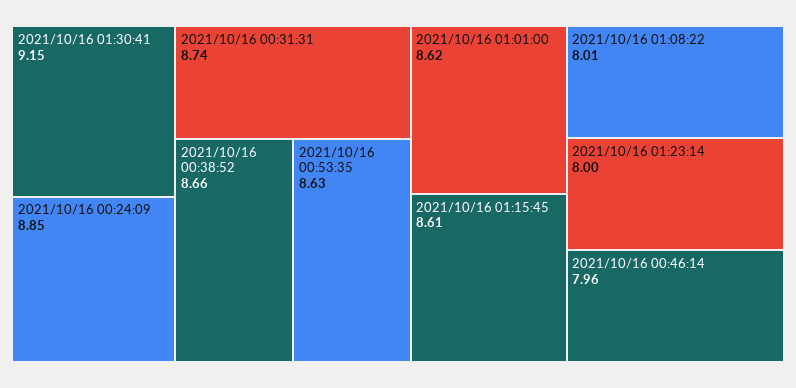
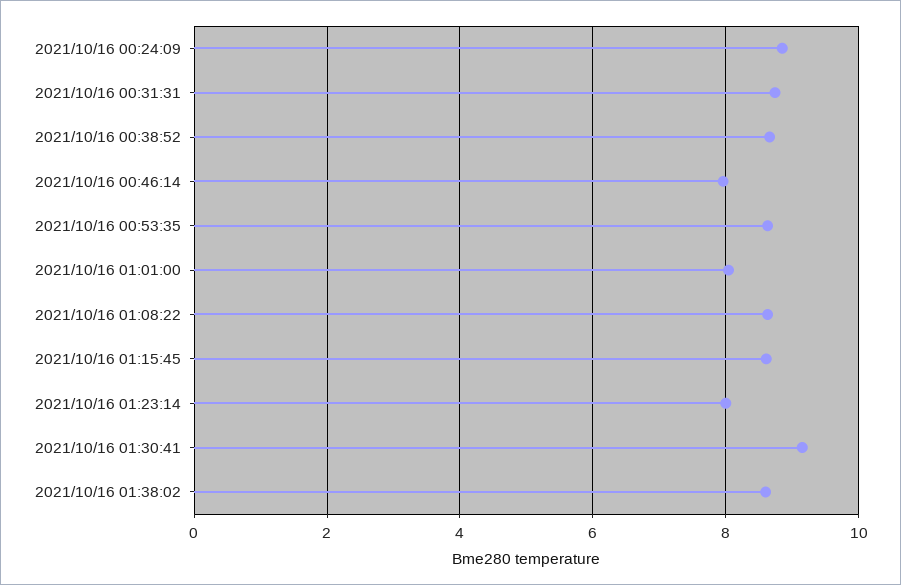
2021/10/16 01:01:00: 8.62 -> 8
2021/10/16 01:08:22: 8.01 -> 8.6
2021/10/16 01:38:02: none -> 8.6

